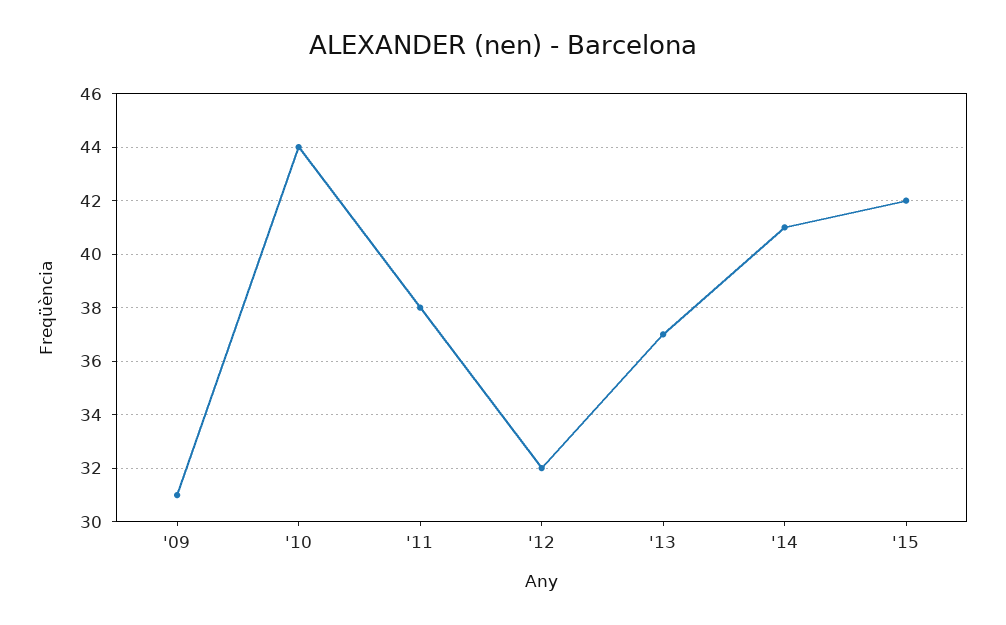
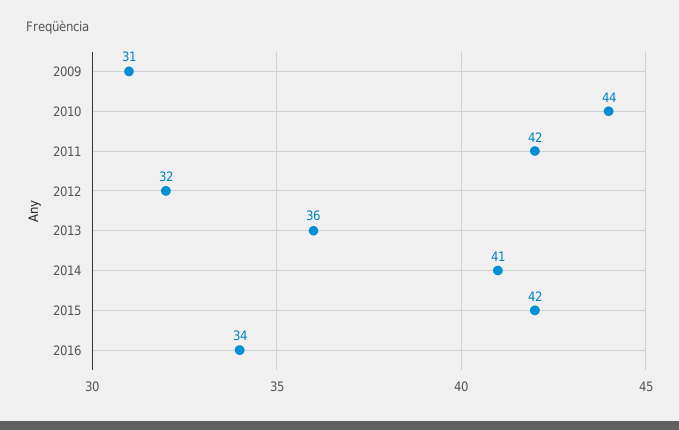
'11: 38 -> 42
'13: 37 -> 36
2016: none -> 34

